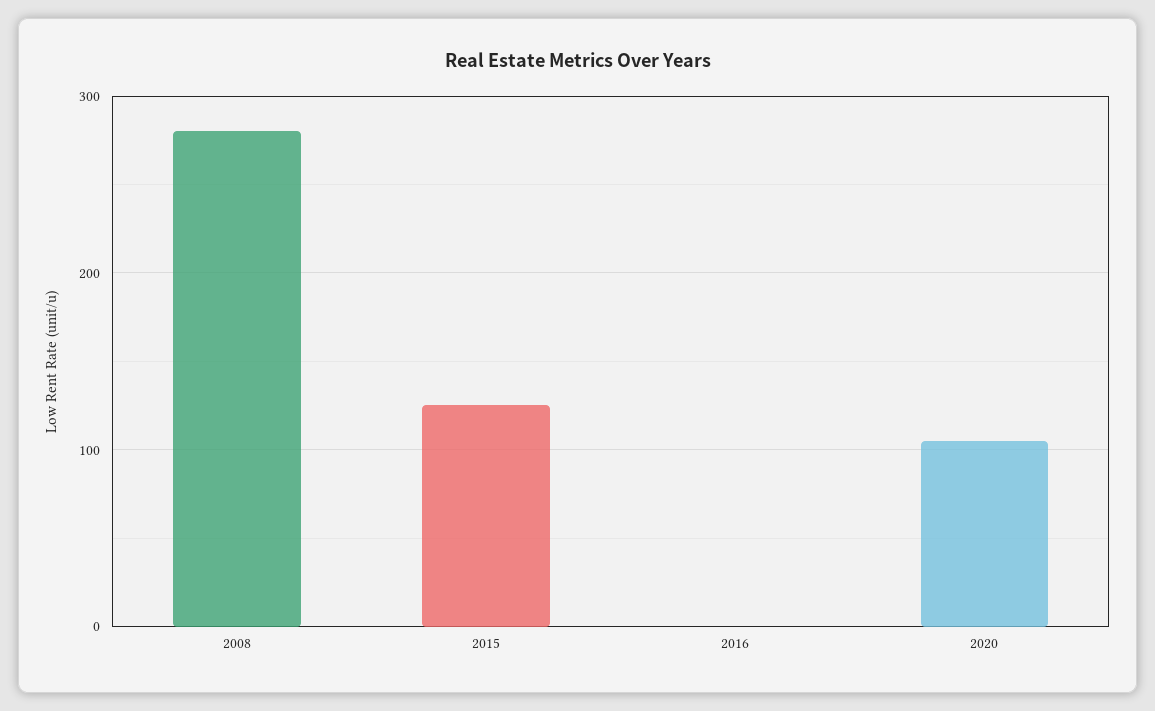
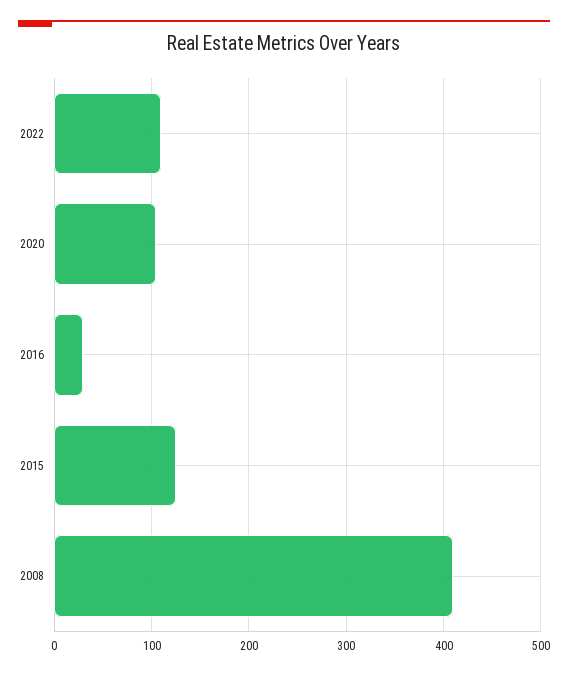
2008: 280 -> 410
2016: 0 -> 30
2022: none -> 110

